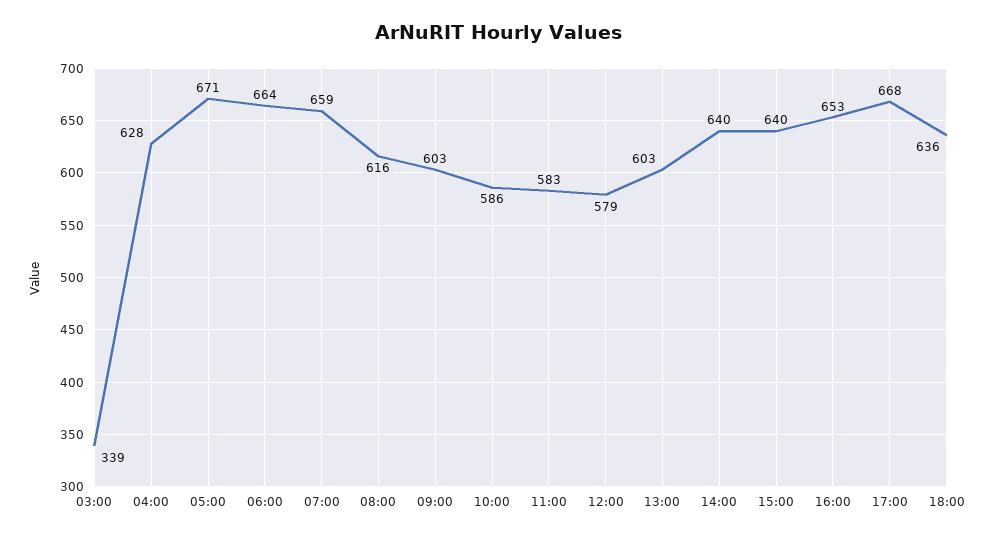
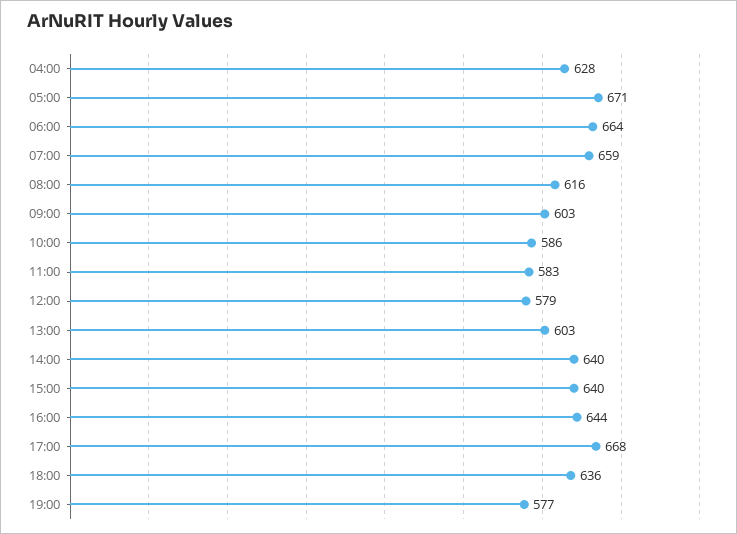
03:00: 339 -> none
16:00: 653 -> 644
19:00: none -> 577

